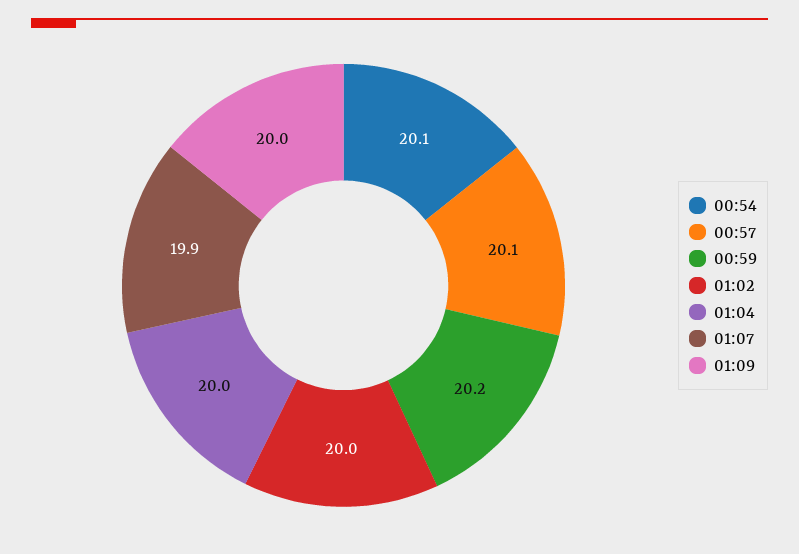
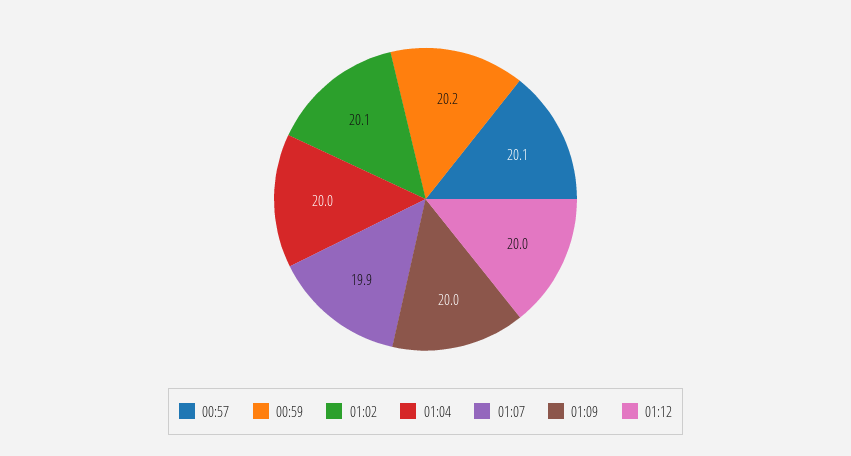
00:54: 20.1 -> none
01:02: 20 -> 20.1
01:12: none -> 20

